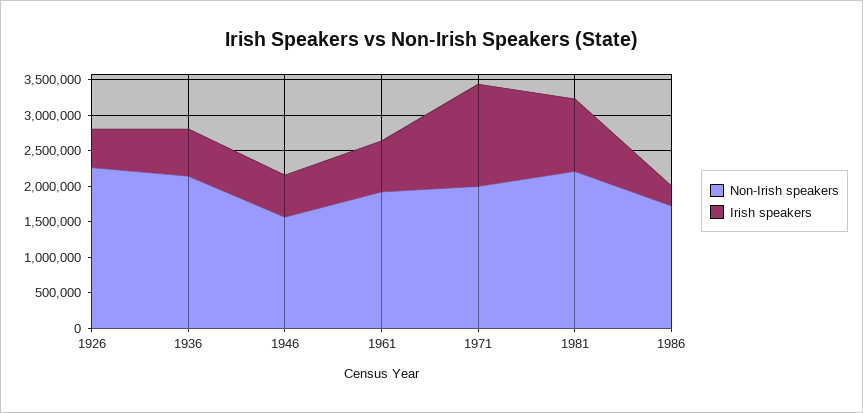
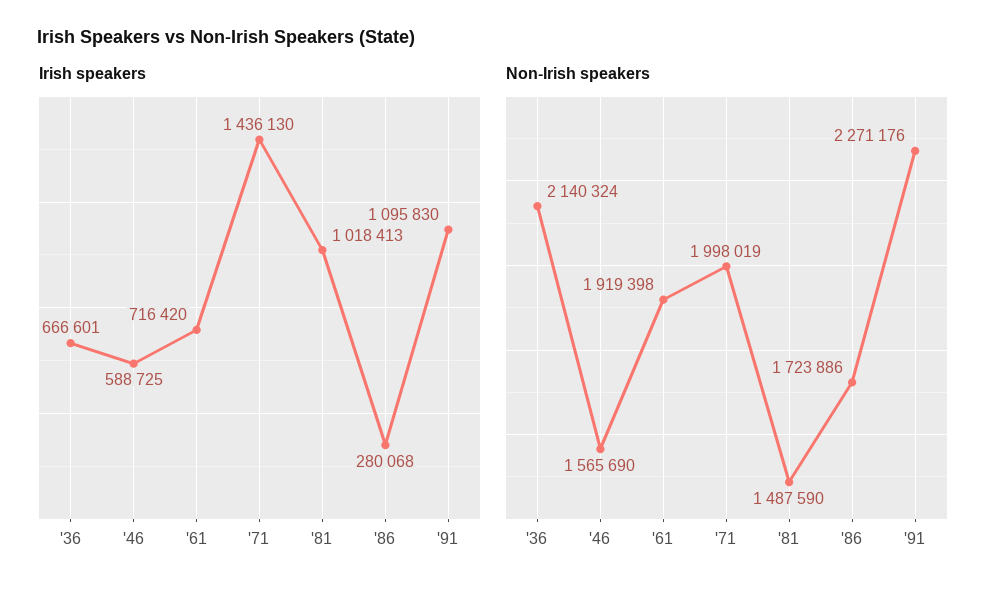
Non-Irish speakers, 1926: 2250000 -> none
Irish speakers, 1926: 500000 -> none
Non-Irish speakers, 1981: 2250000 -> 1487590
Irish speakers, '91: none -> 1095830
Non-Irish speakers, '91: none -> 2271176

